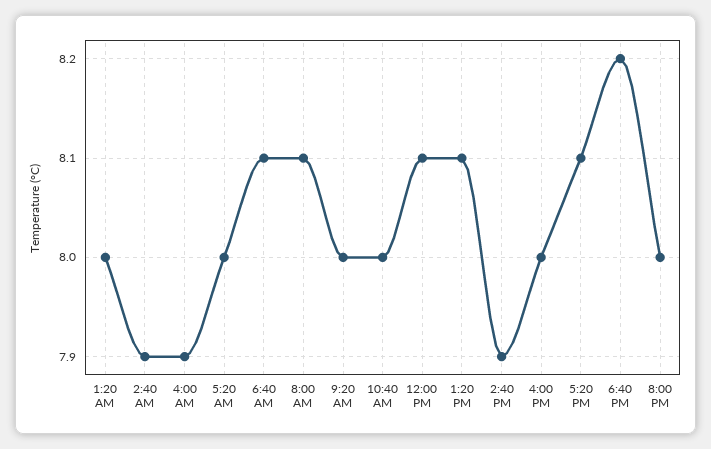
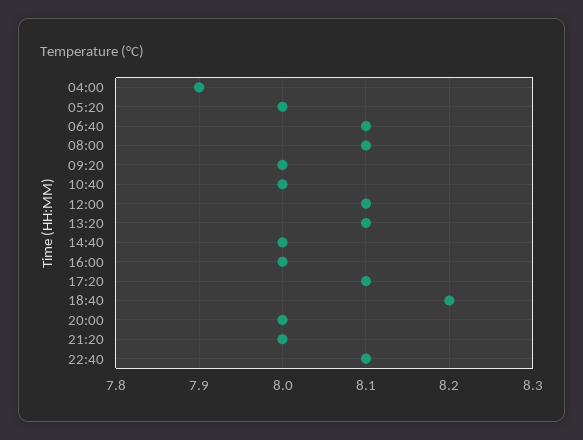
1:20 AM: 8 -> none
2:40 AM: 7.9 -> none
2:40 PM: 7.9 -> 8
21:20: none -> 8
22:40: none -> 8.1

